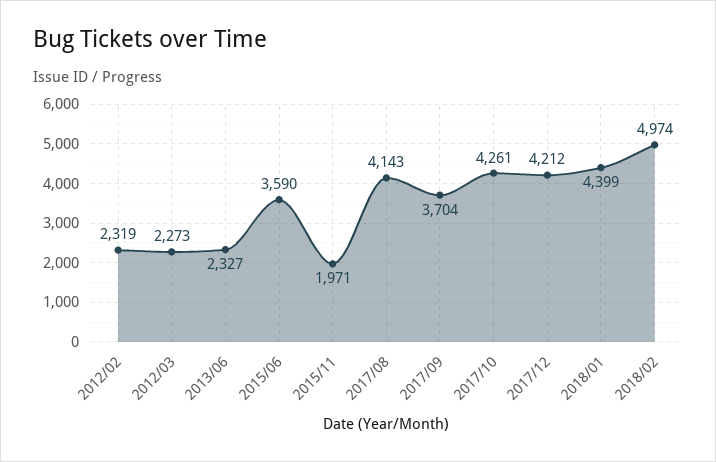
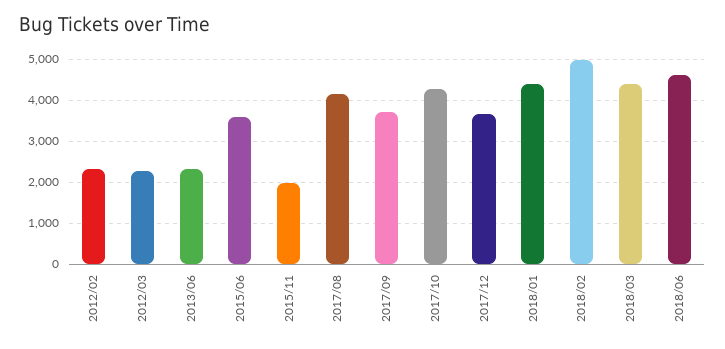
2017/12: 4212 -> 3600
2018/03: none -> 4400
2018/06: none -> 4600

